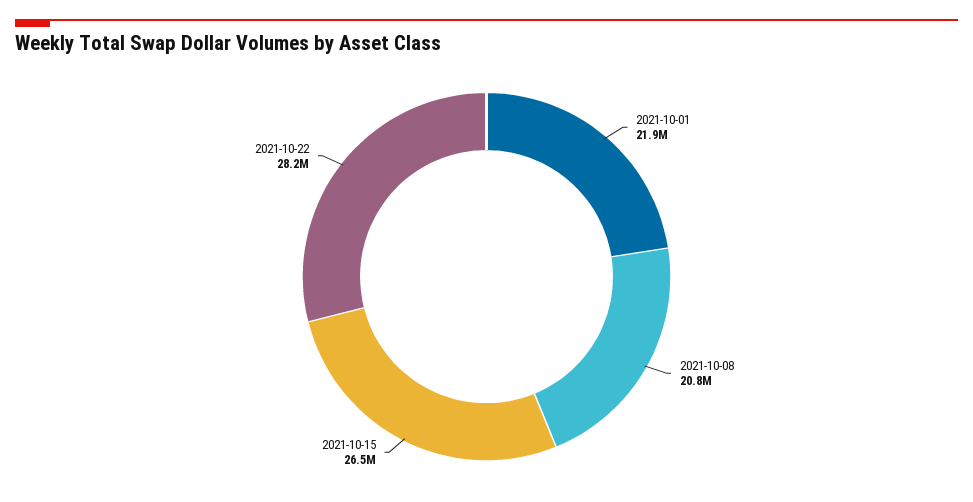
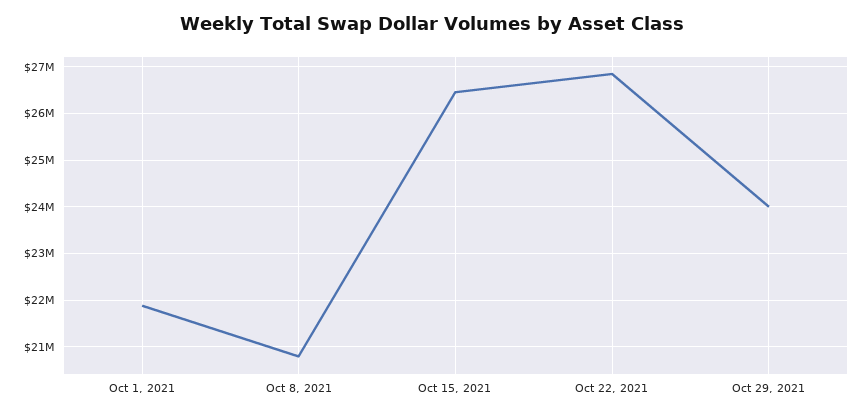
2021-10-22: 28200000 -> 26800000
Oct 29, 2021: none -> 24000000

